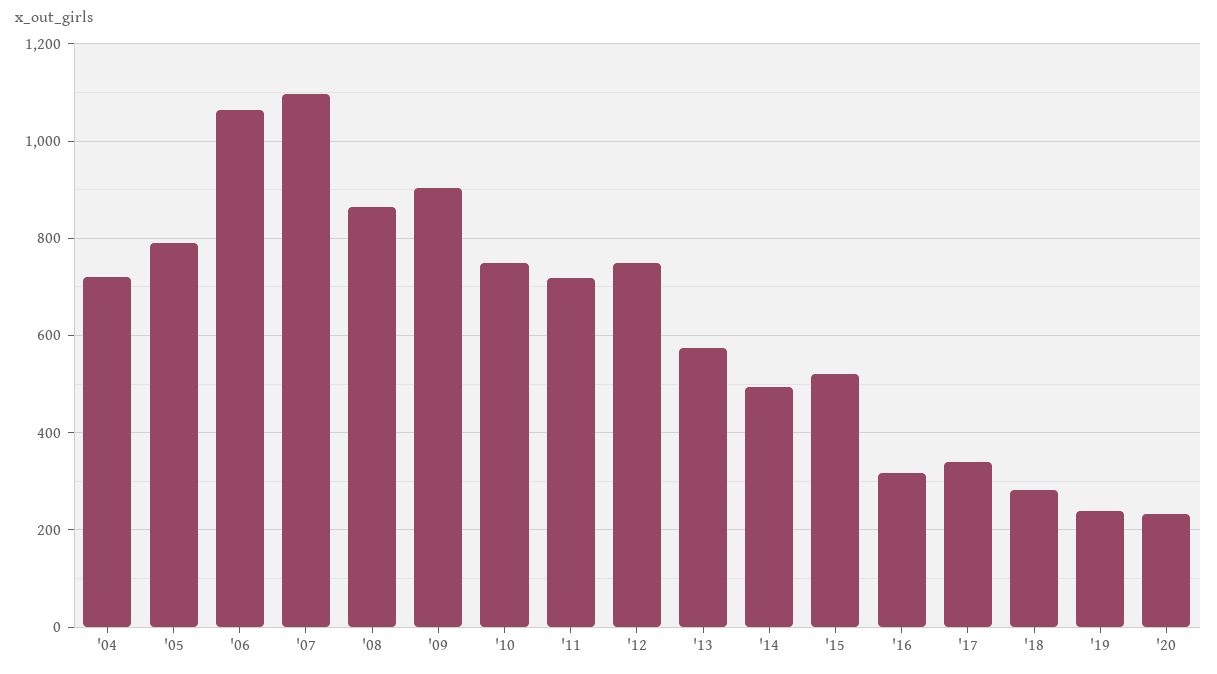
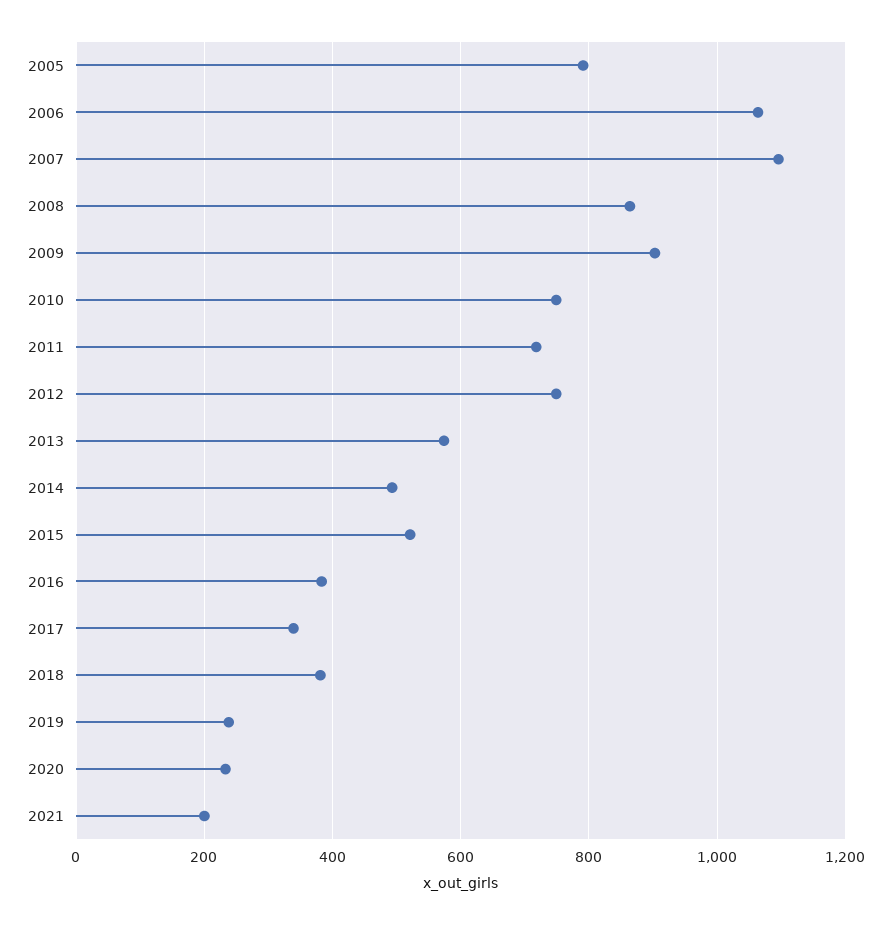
'04: 720 -> none
'16: 320 -> 380
'18: 280 -> 380
2021: none -> 200

